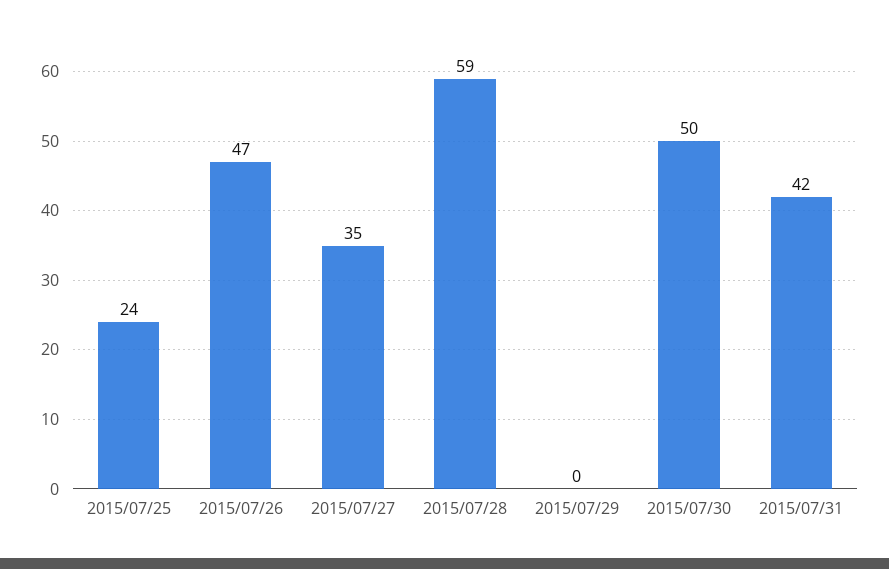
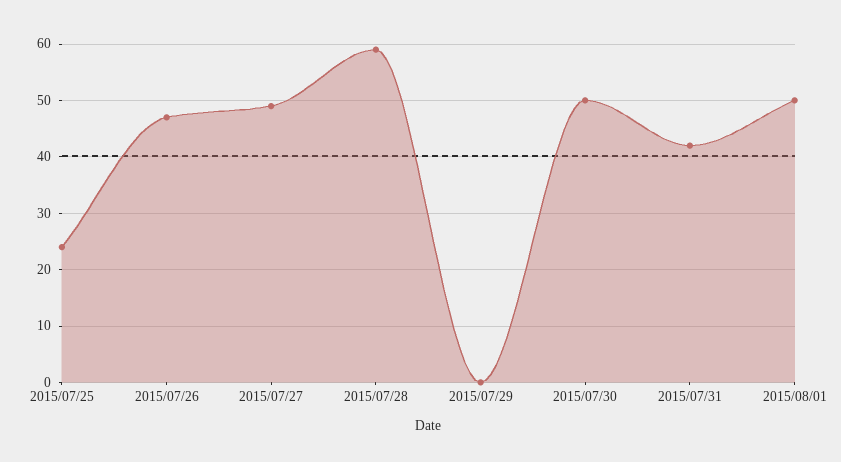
2015/07/27: 35 -> 50
2015/08/01: none -> 50

